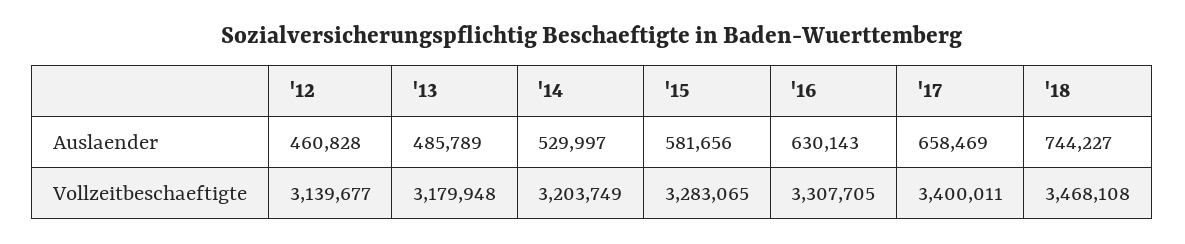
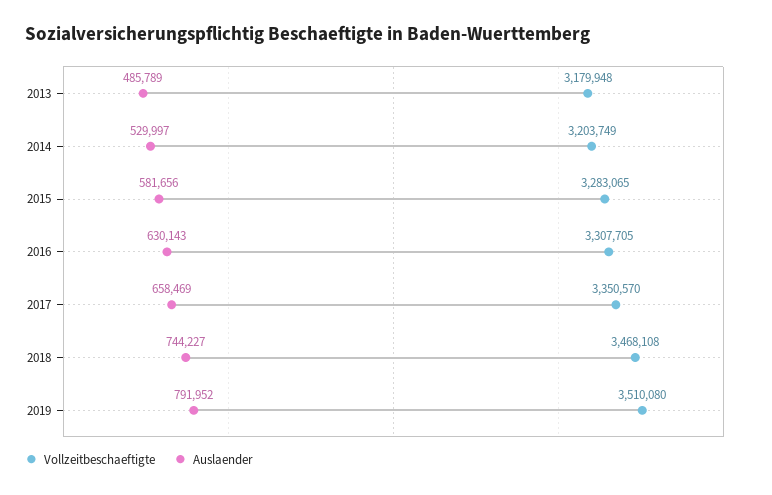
Auslaender, '12: 460828 -> none
Vollzeitbeschaeftigte, '12: 3139677 -> none
Vollzeitbeschaeftigte, '17: 3400011 -> 3350570
Vollzeitbeschaeftigte, 2019: none -> 3510080
Auslaender, 2019: none -> 791952

